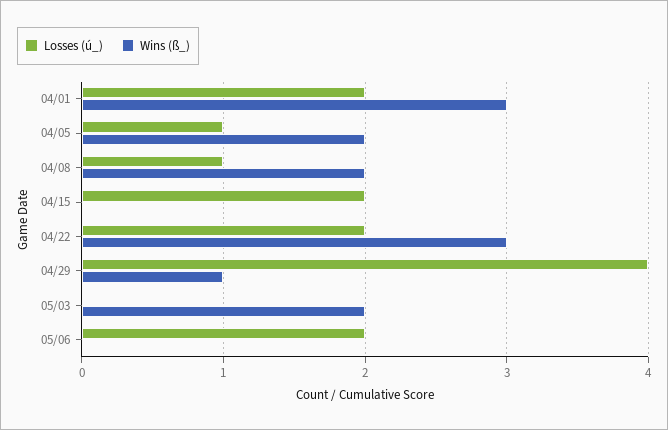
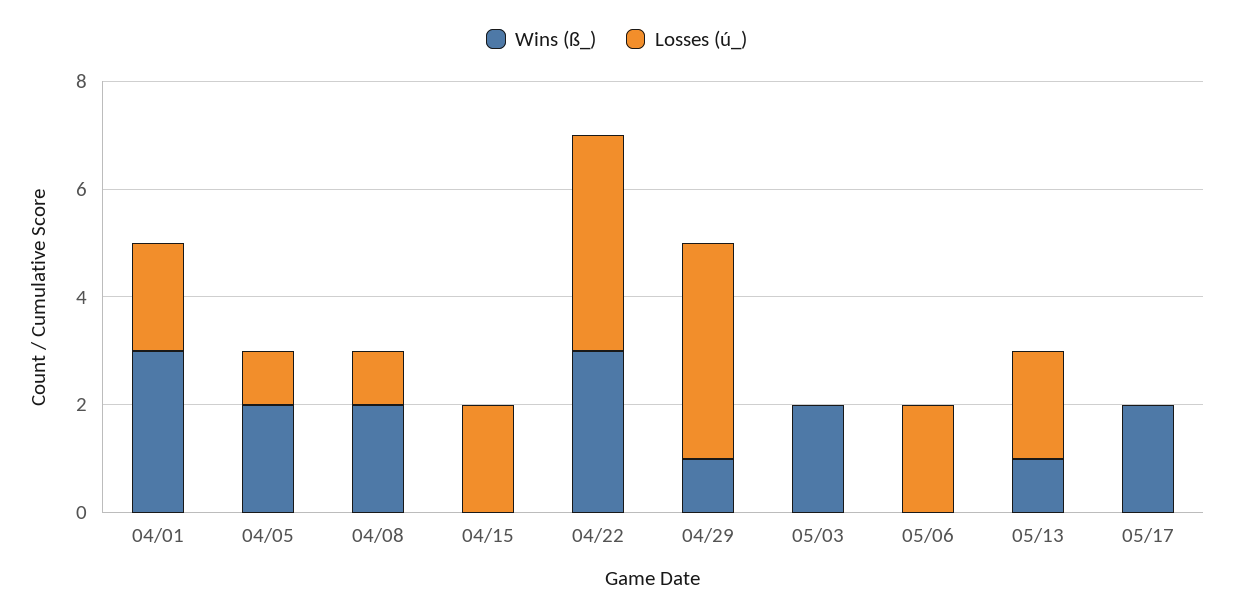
Losses (ú_), 04/22: 2 -> 4
Wins (ß_), 05/13: none -> 1
Losses (ú_), 05/13: none -> 2
Wins (ß_), 05/17: none -> 2
Losses (ú_), 05/17: none -> 0

